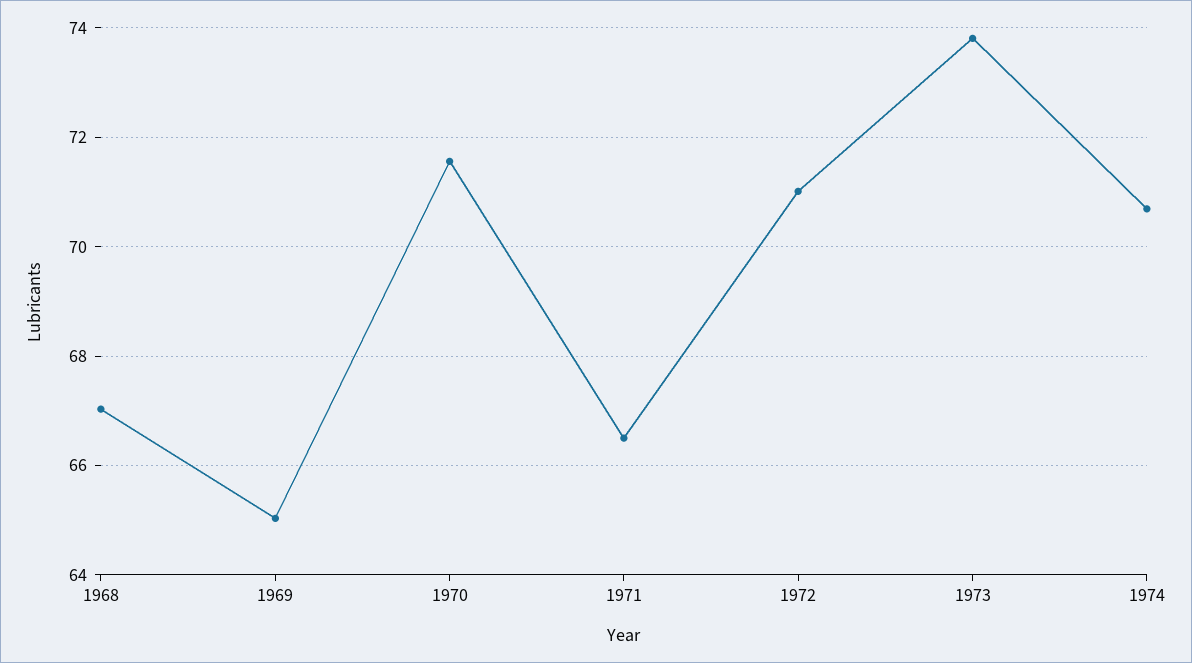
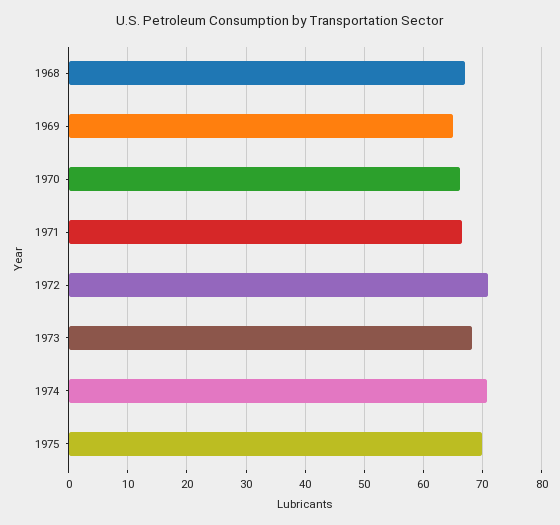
1970: 71.6 -> 66
1973: 73.8 -> 68
1975: none -> 70

